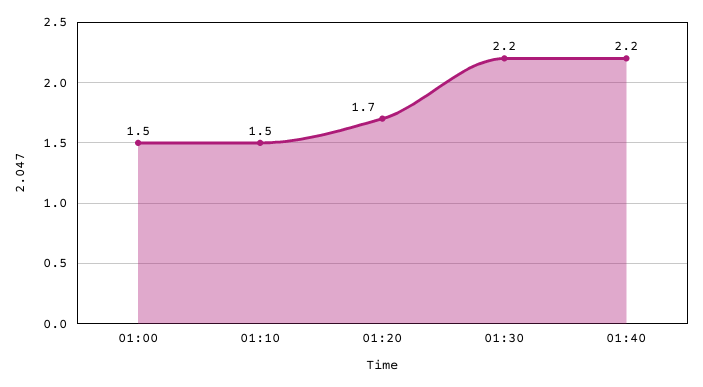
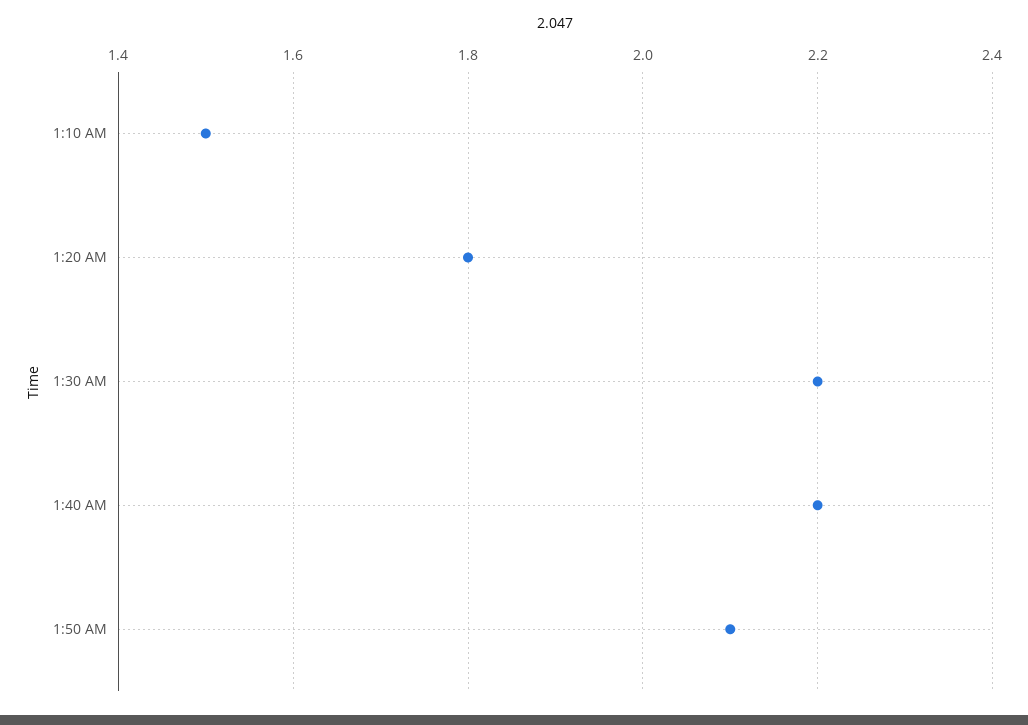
01:00: 1.5 -> none
01:20: 1.7 -> 1.8
1:50 AM: none -> 2.1

